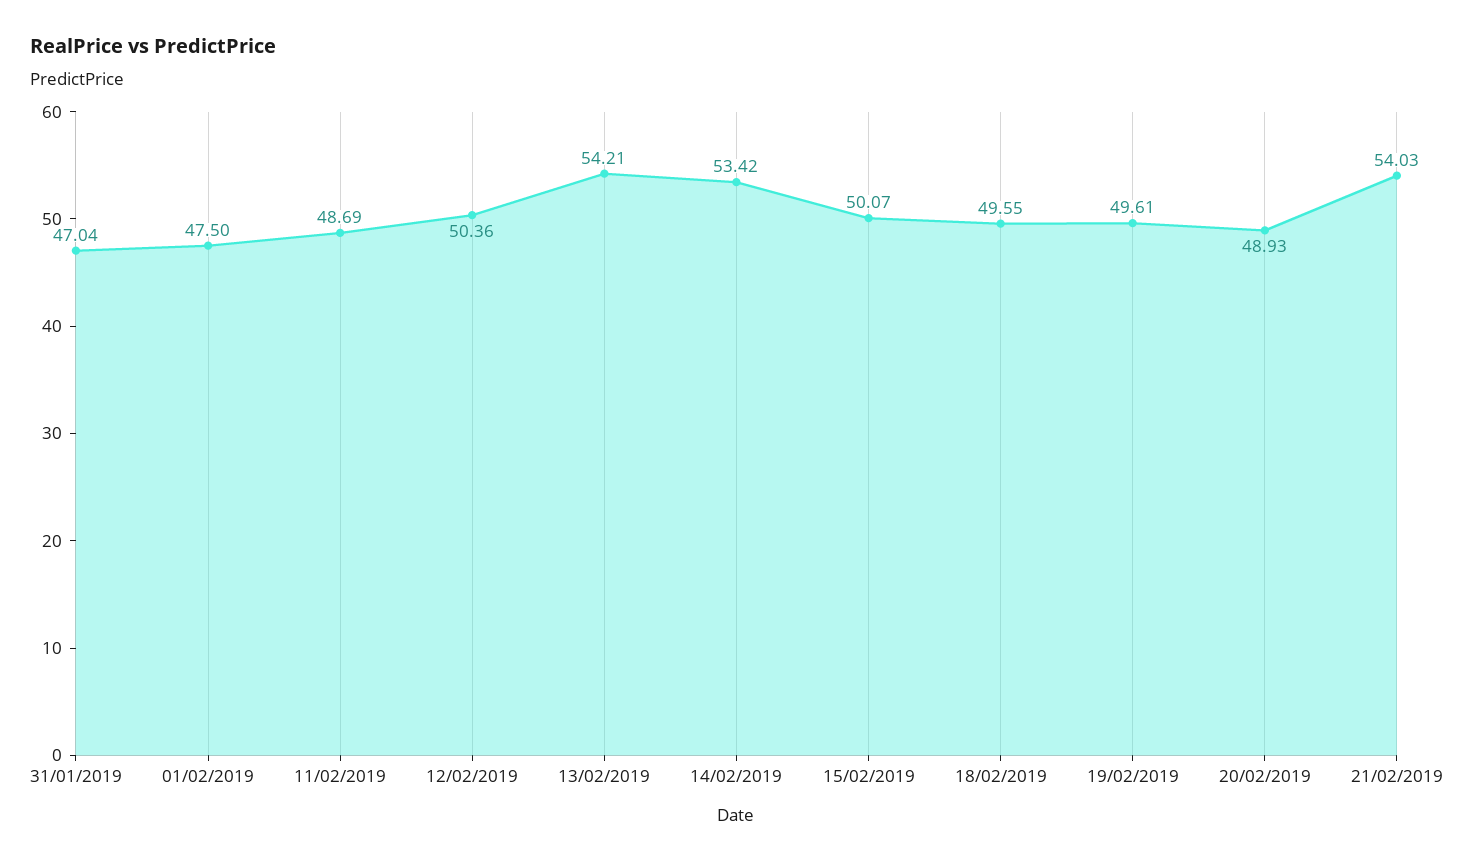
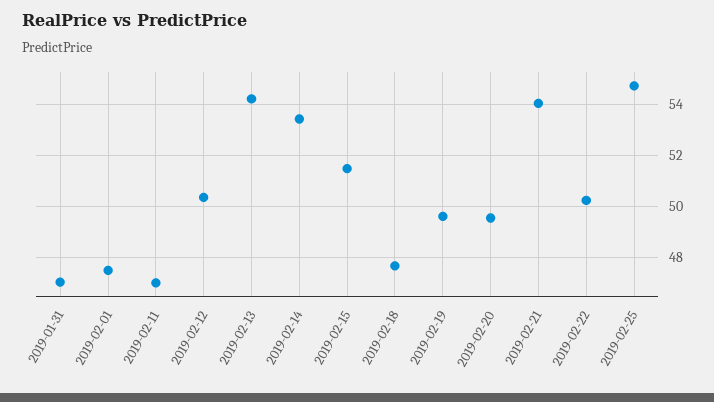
11/02/2019: 48.69 -> 47
15/02/2019: 50.07 -> 51.5
18/02/2019: 49.55 -> 47.75
20/02/2019: 48.93 -> 49.5
2019-02-22: none -> 50.25
2019-02-25: none -> 54.75

